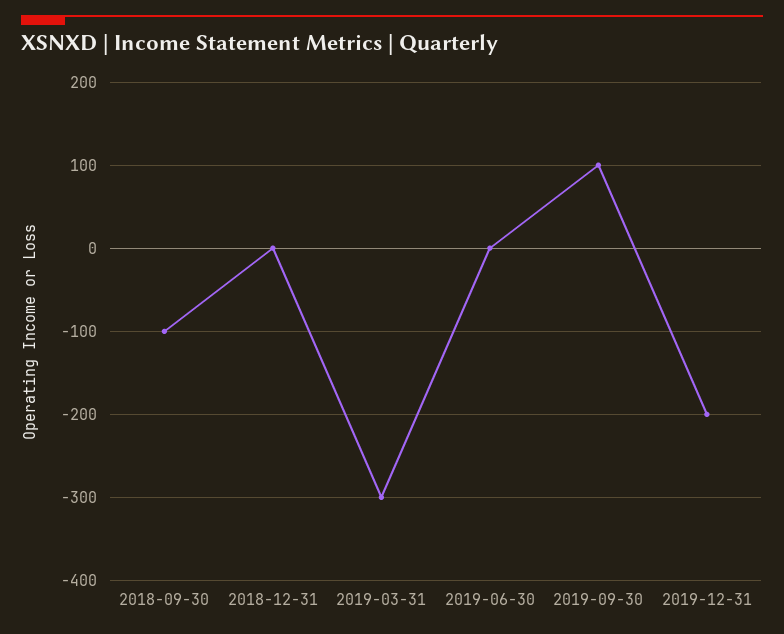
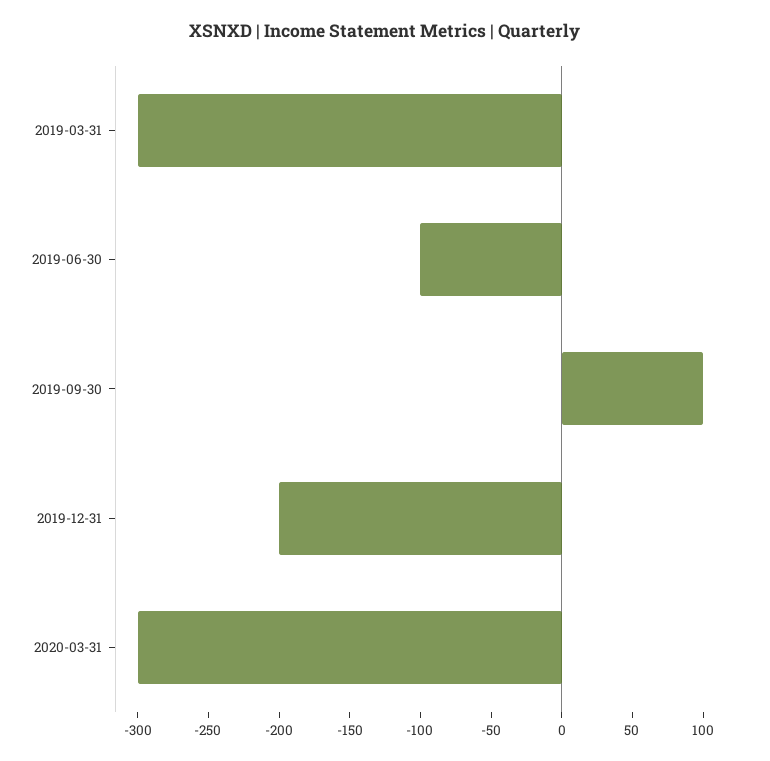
2018-09-30: -100 -> none
2018-12-31: 0 -> none
2019-06-30: 0 -> -100
2020-03-31: none -> -300

